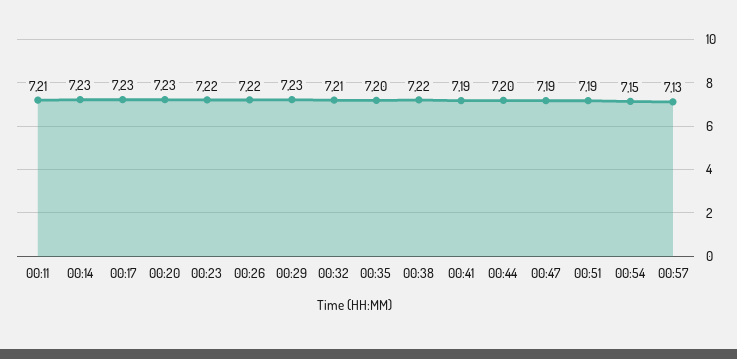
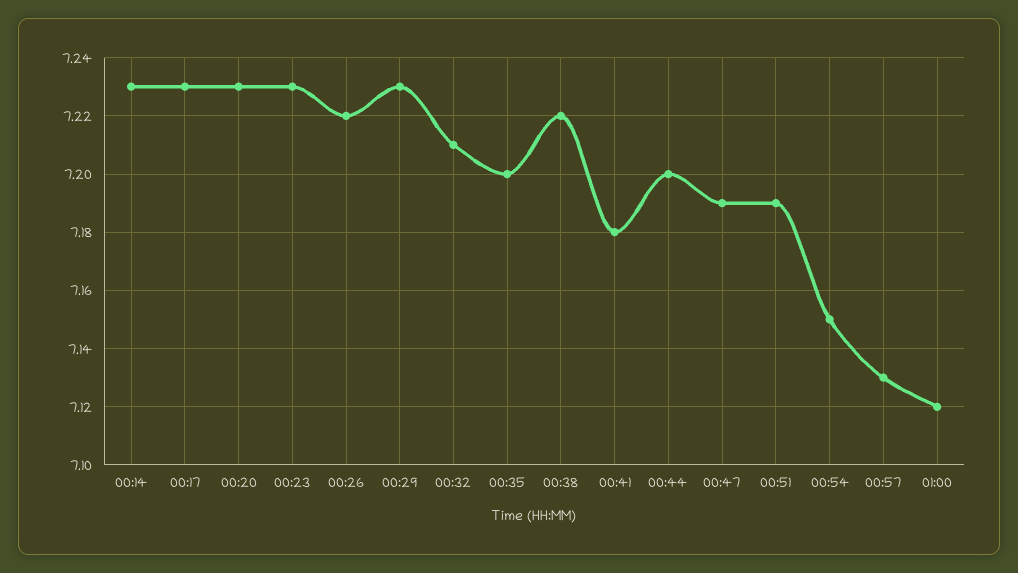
00:11: 7.21 -> none
00:23: 7.22 -> 7.23
00:41: 7.19 -> 7.18
01:00: none -> 7.12

